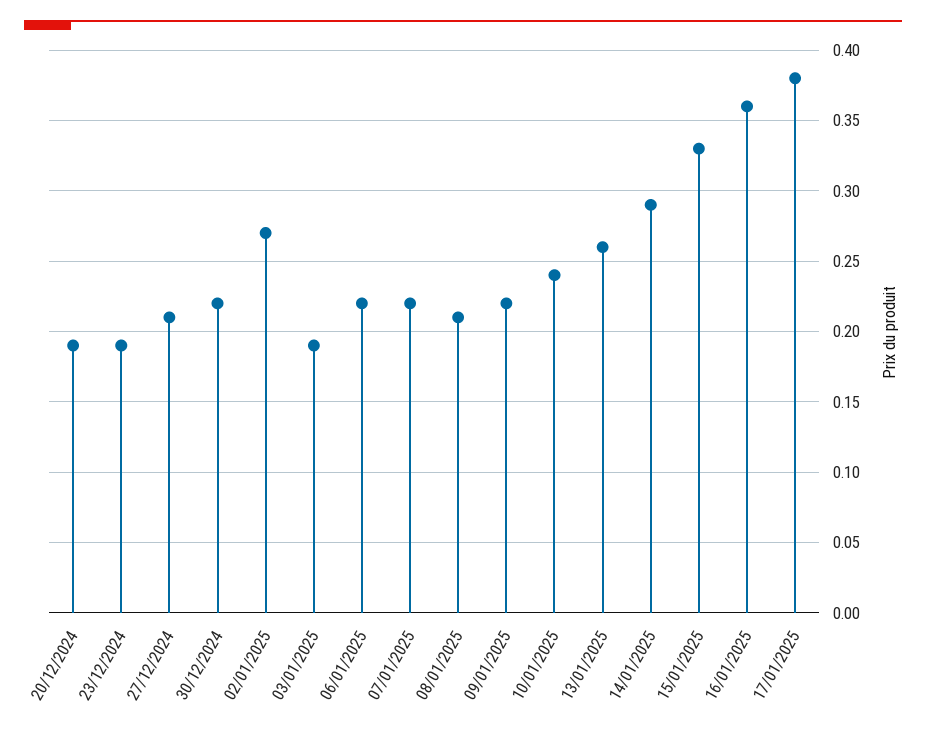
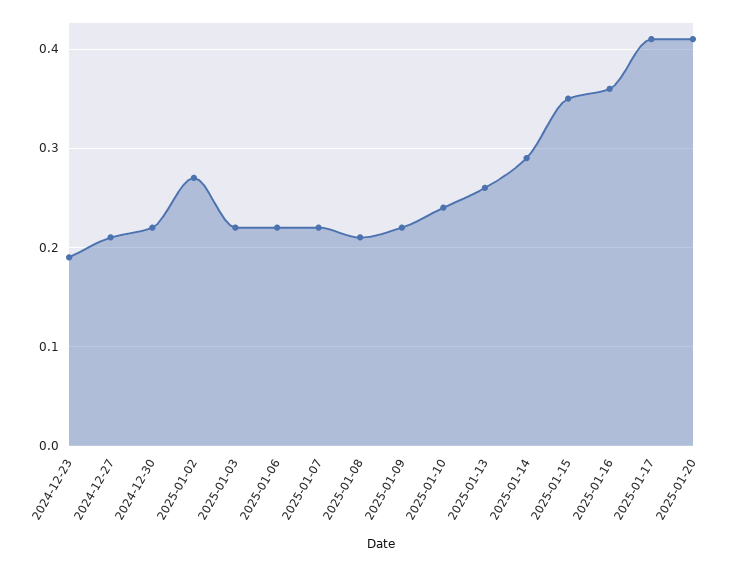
20/12/2024: 0.19 -> none
03/01/2025: 0.19 -> 0.22
15/01/2025: 0.33 -> 0.35
17/01/2025: 0.38 -> 0.41
2025-01-20: none -> 0.41

